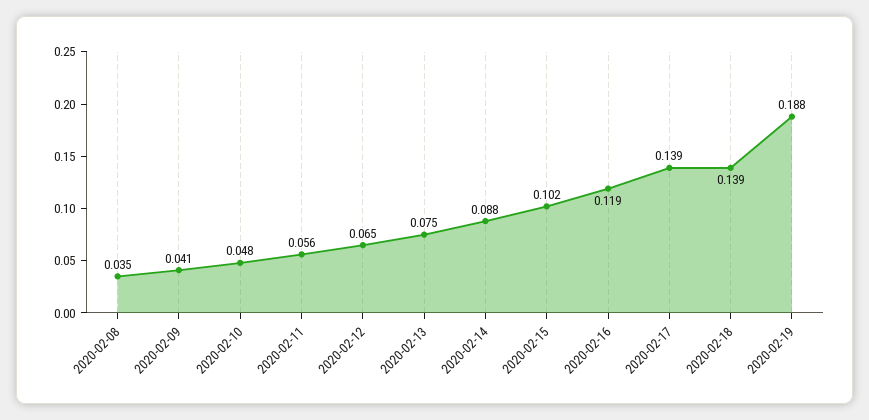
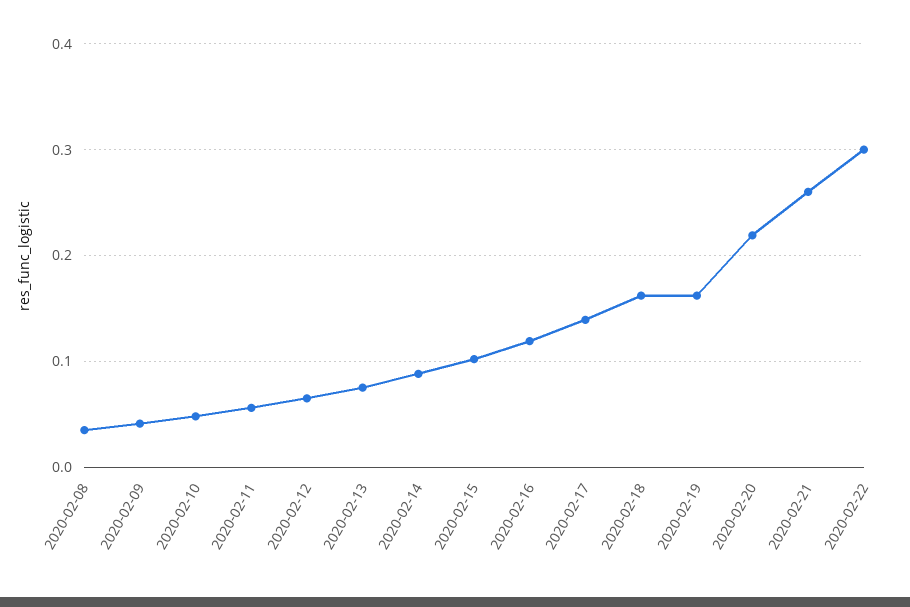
2020-02-18: 0.139 -> 0.16
2020-02-19: 0.188 -> 0.16
2020-02-20: none -> 0.22
2020-02-21: none -> 0.26
2020-02-22: none -> 0.3

